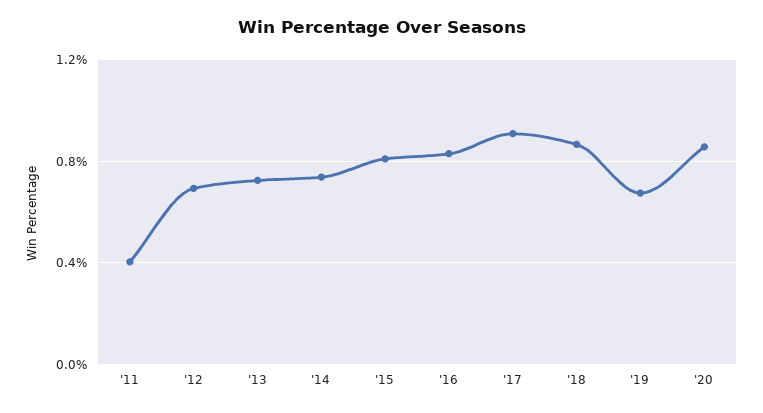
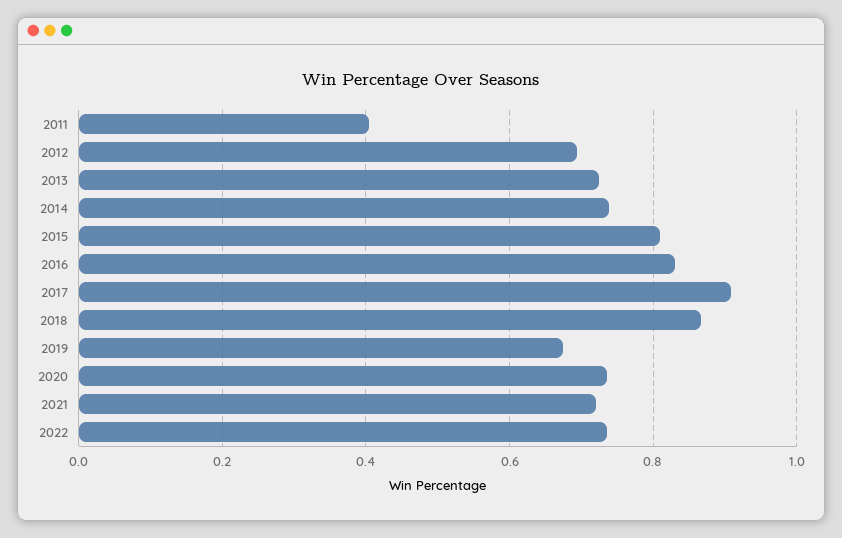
'20: 0.85 -> 0.74
2021: none -> 0.72
2022: none -> 0.74

